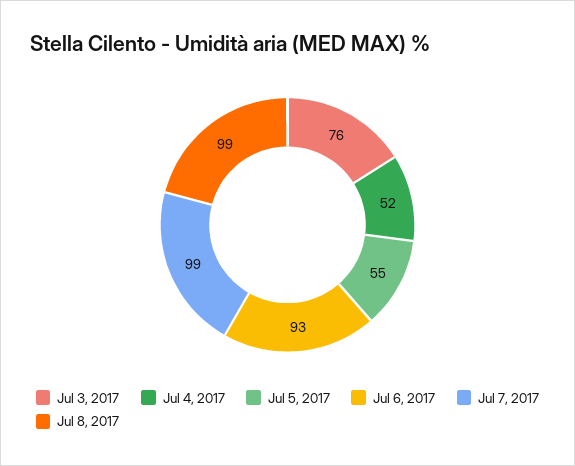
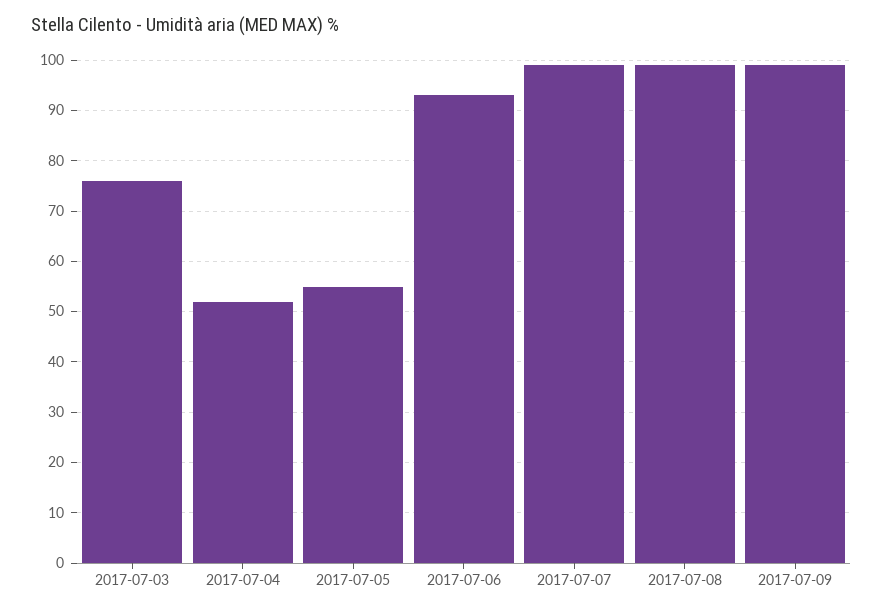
2017-07-09: none -> 100

